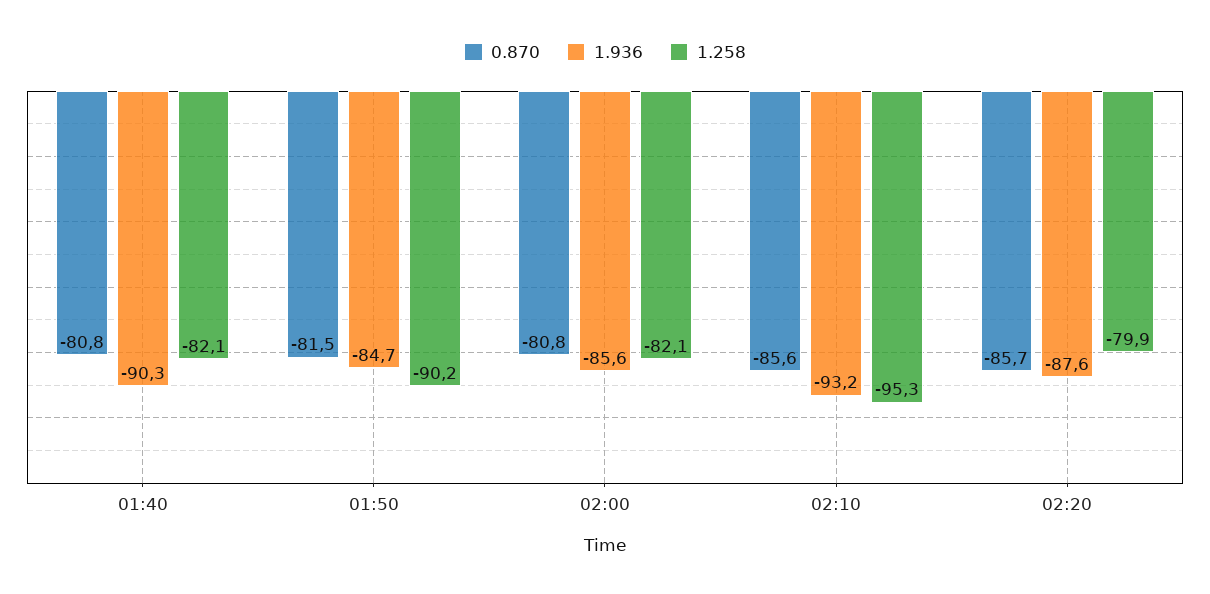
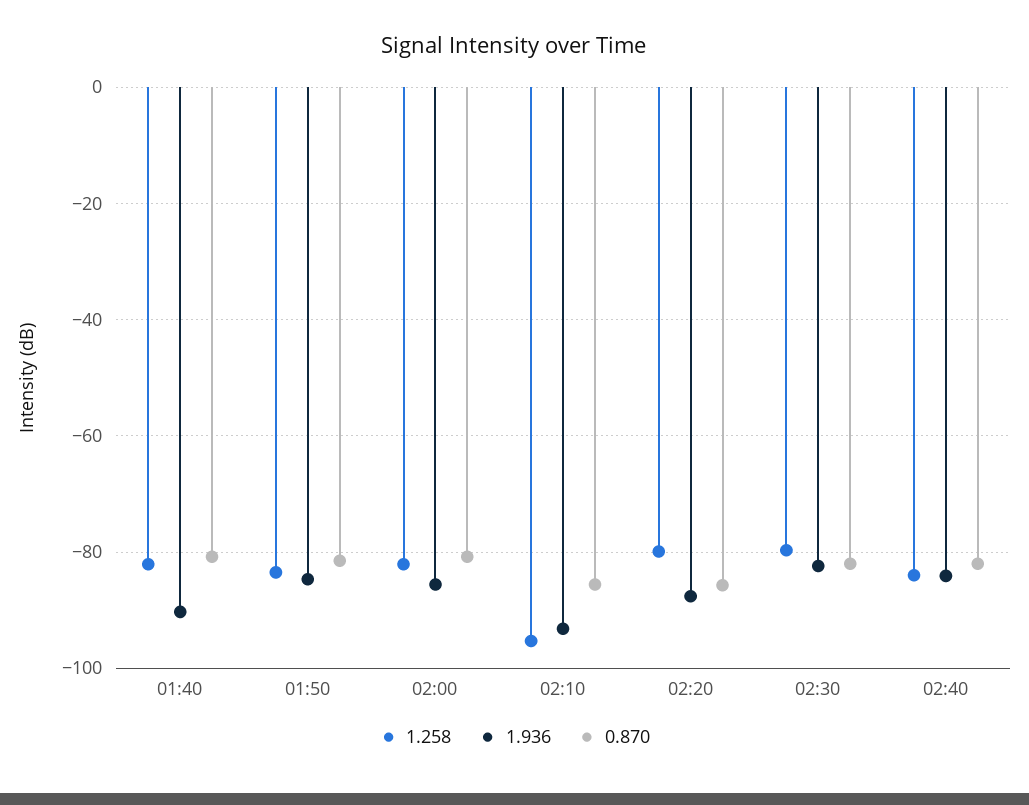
1.258, 01:50: -90.2 -> -84
1.258, 02:30: none -> -80
1.936, 02:30: none -> -82
0.870, 02:30: none -> -82
1.258, 02:40: none -> -84
1.936, 02:40: none -> -84
0.870, 02:40: none -> -82

